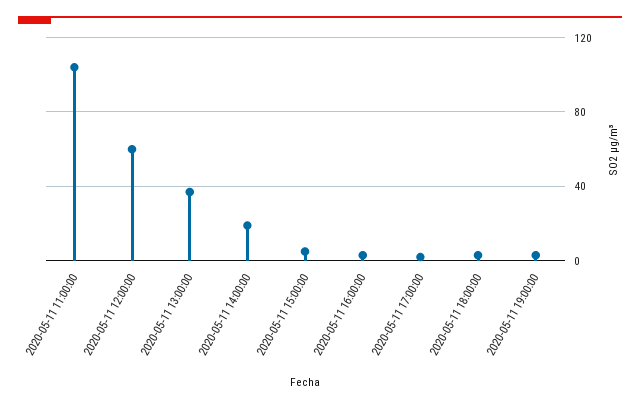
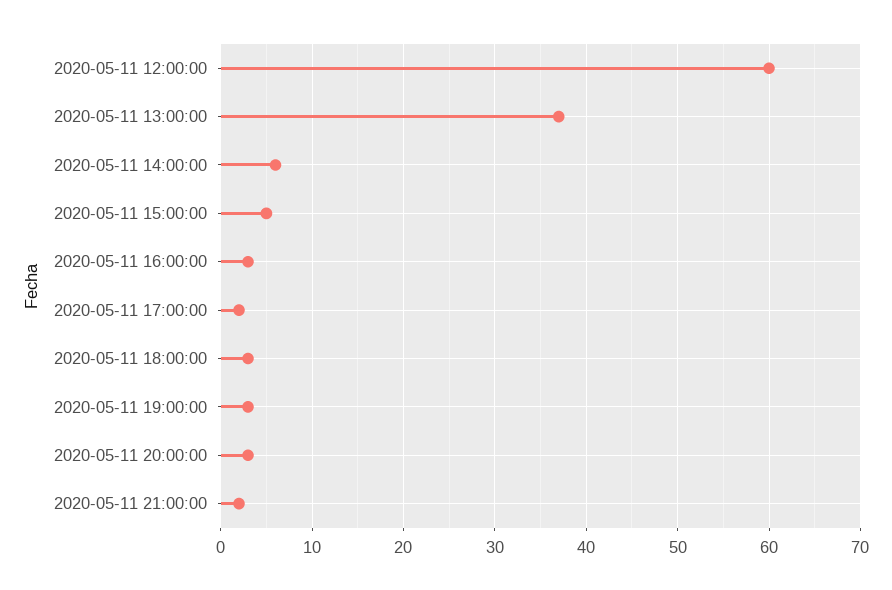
2020-05-11 11:00:00: 105 -> none
2020-05-11 14:00:00: 20 -> 6
2020-05-11 20:00:00: none -> 3
2020-05-11 21:00:00: none -> 2

